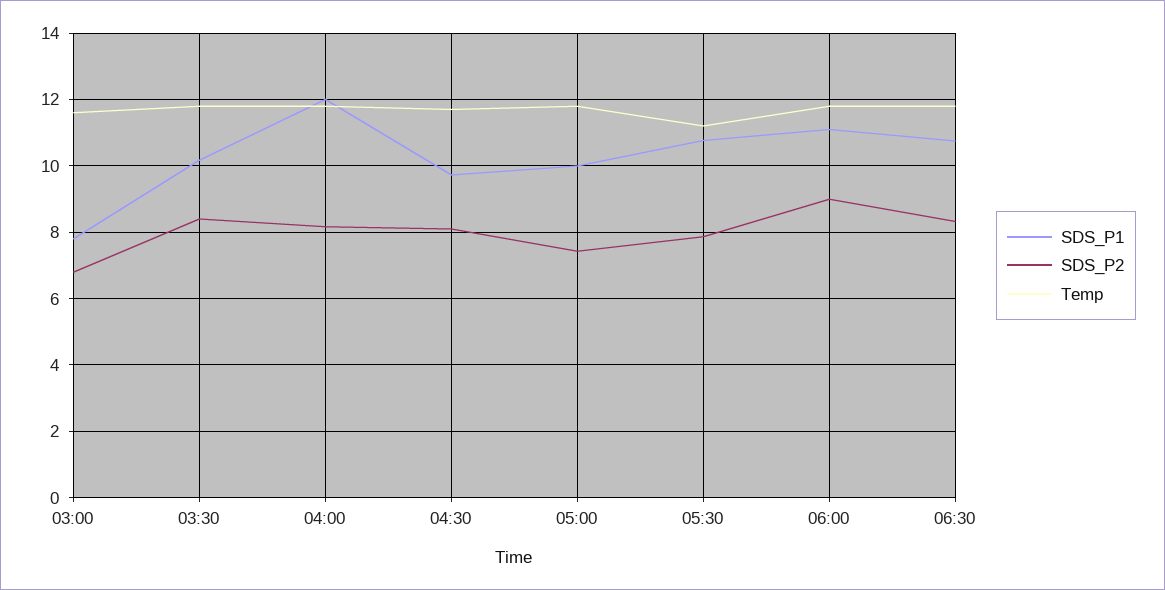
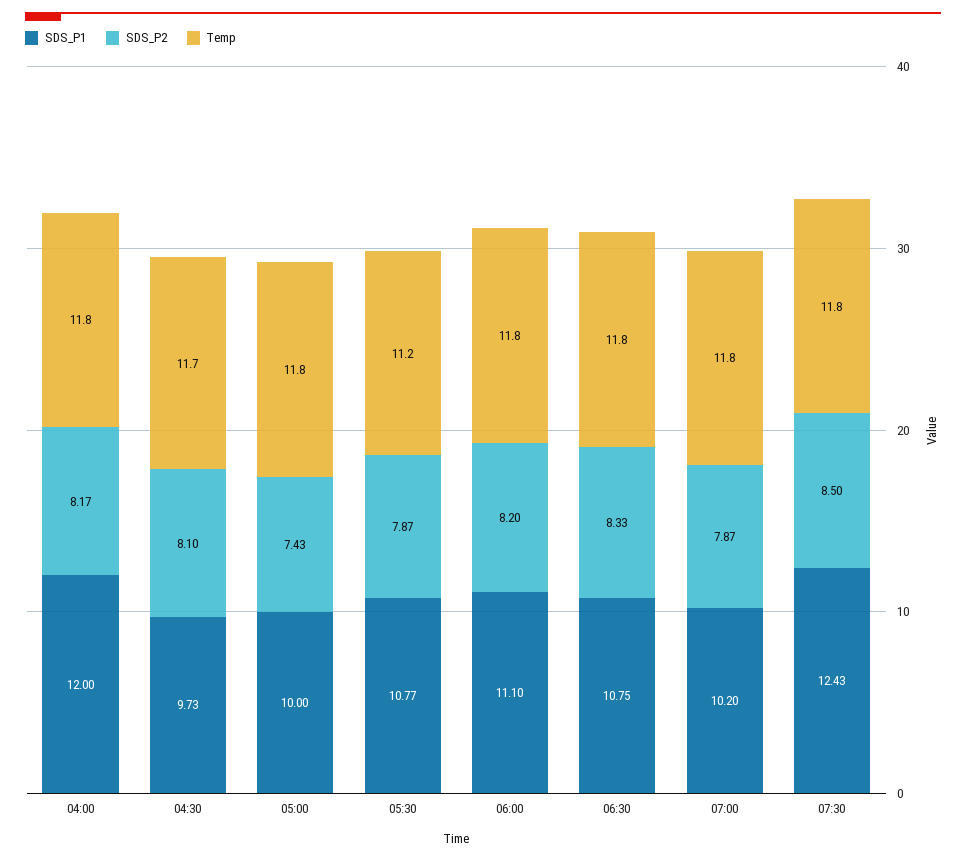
SDS_P1, 03:00: 7.8 -> none
SDS_P2, 03:00: 6.8 -> none
Temp, 03:00: 11.6 -> none
SDS_P1, 03:30: 10.2 -> none
SDS_P2, 03:30: 8.4 -> none
Temp, 03:30: 11.8 -> none
SDS_P2, 06:00: 9 -> 8.2
SDS_P1, 07:00: none -> 10.2
SDS_P2, 07:00: none -> 7.87
Temp, 07:00: none -> 11.8
SDS_P1, 07:30: none -> 12.43
SDS_P2, 07:30: none -> 8.5
Temp, 07:30: none -> 11.8

